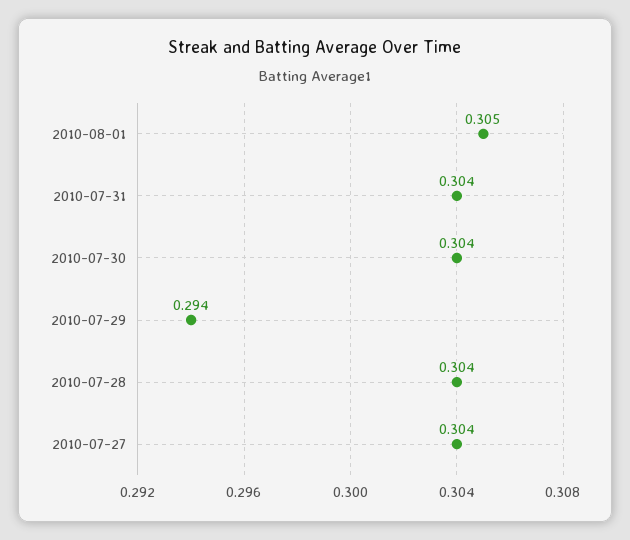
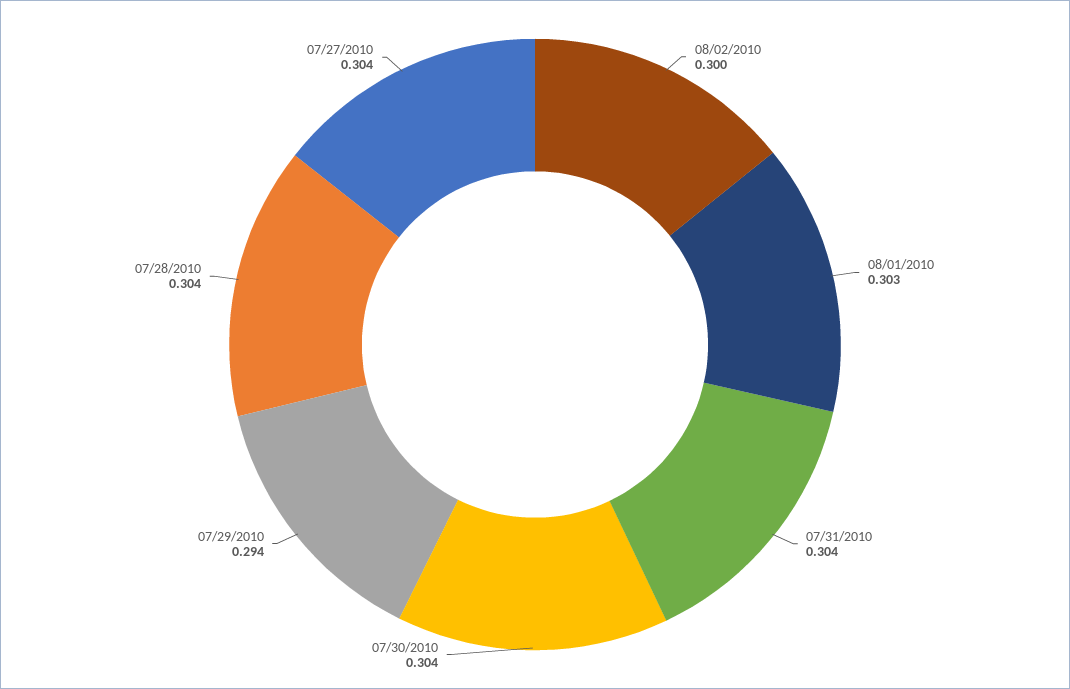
2010-08-01: 0.305 -> 0.303
08/02/2010: none -> 0.3

